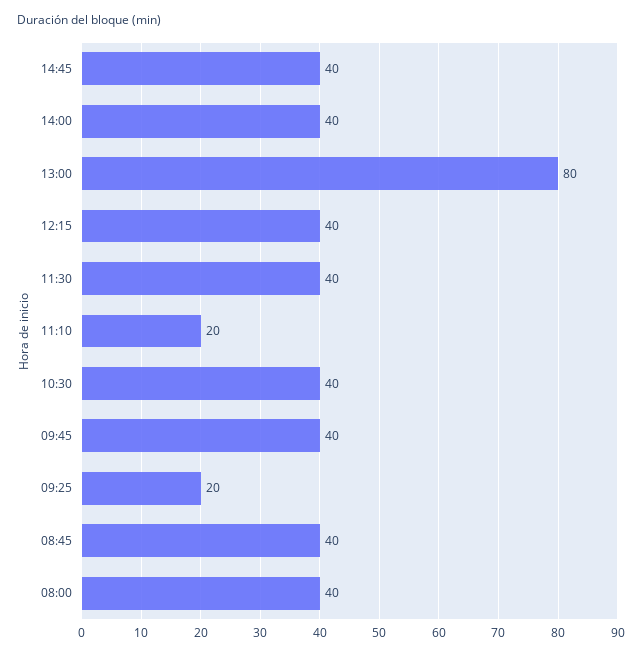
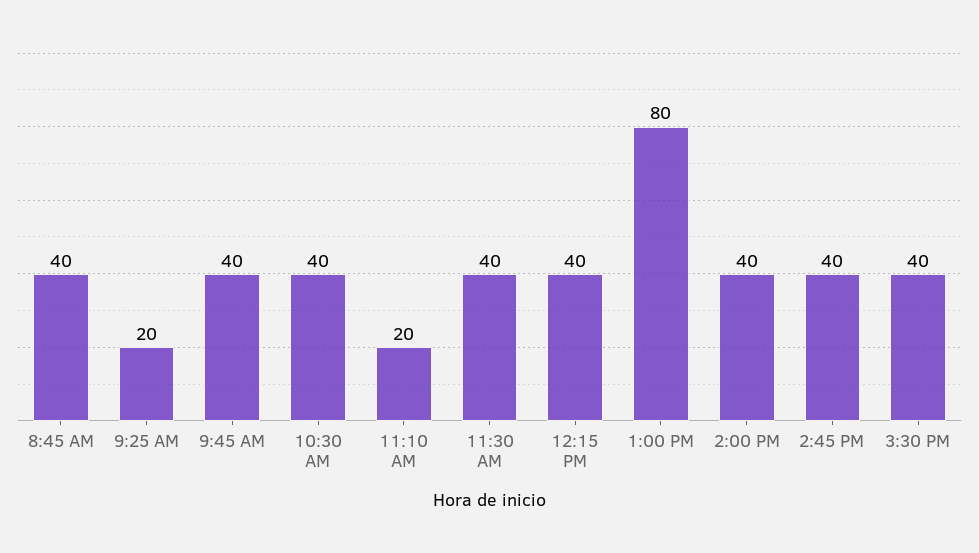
08:00: 40 -> none
3:30 PM: none -> 40

